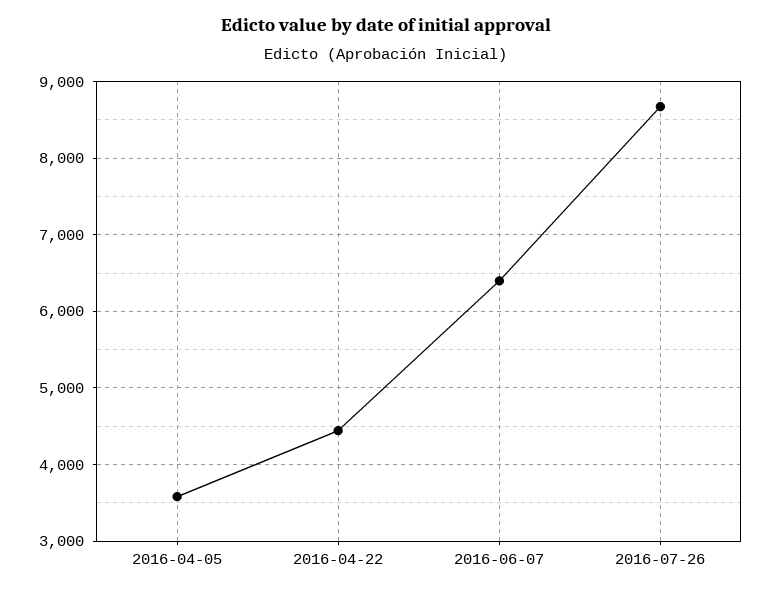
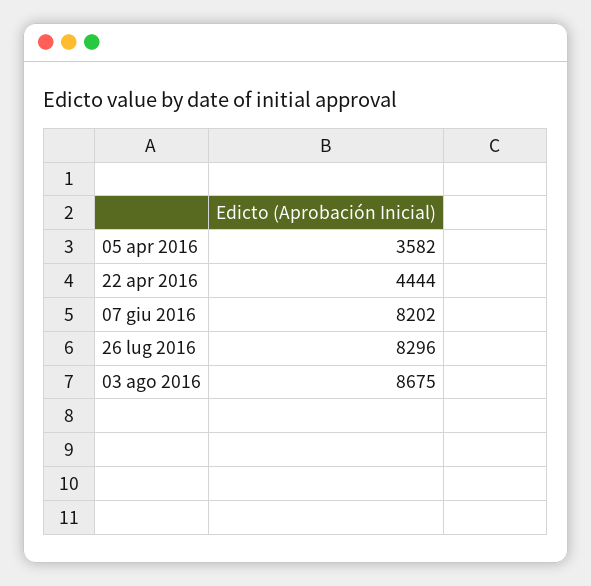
2016-06-07: 6400 -> 8202
2016-07-26: 8700 -> 8296
03 ago 2016: none -> 8675

